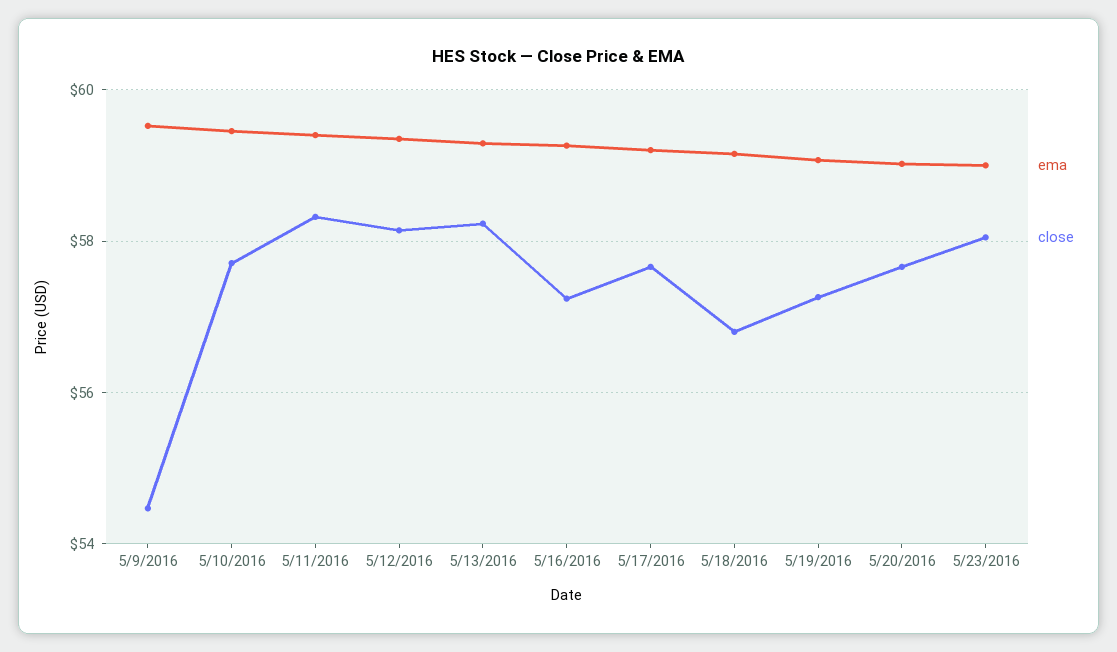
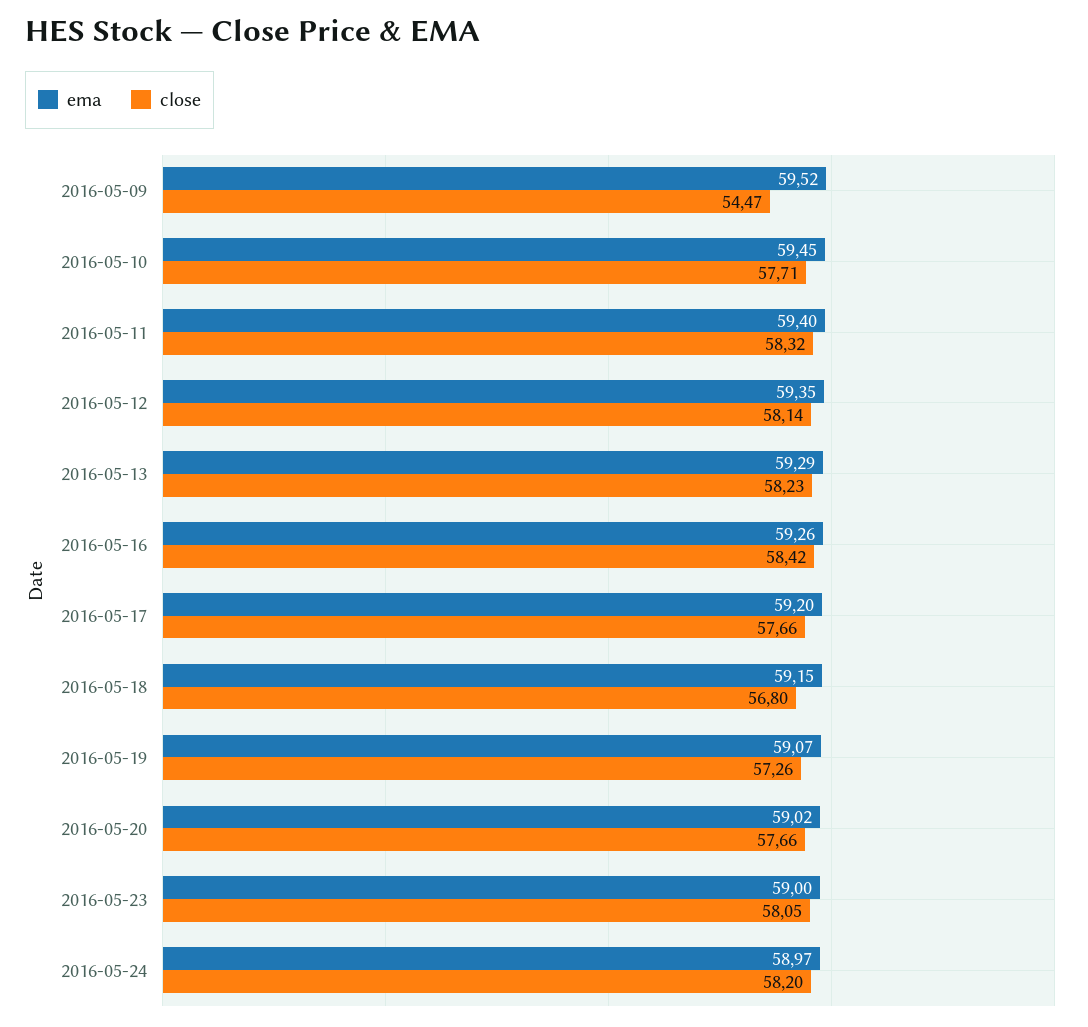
close, 5/16/2016: 57.2 -> 58.42
ema, 2016-05-24: none -> 58.97
close, 2016-05-24: none -> 58.2

